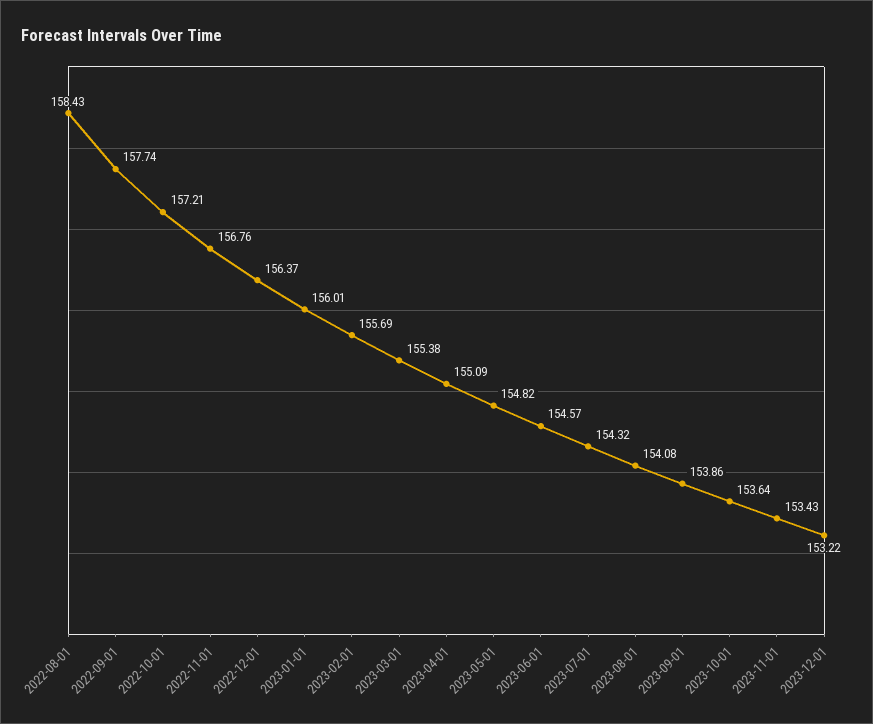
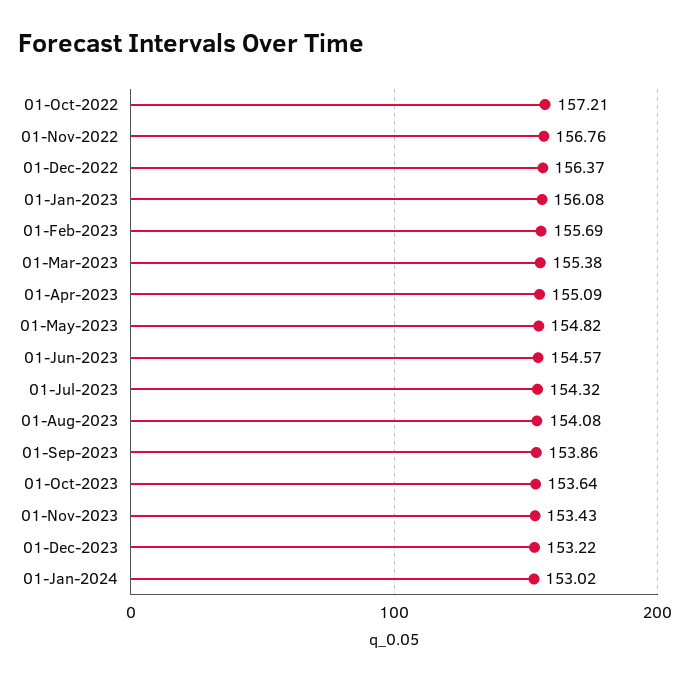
2022-08-01: 158.43 -> none
2022-09-01: 157.74 -> none
2023-01-01: 156.01 -> 156.08
01-Jan-2024: none -> 153.02

